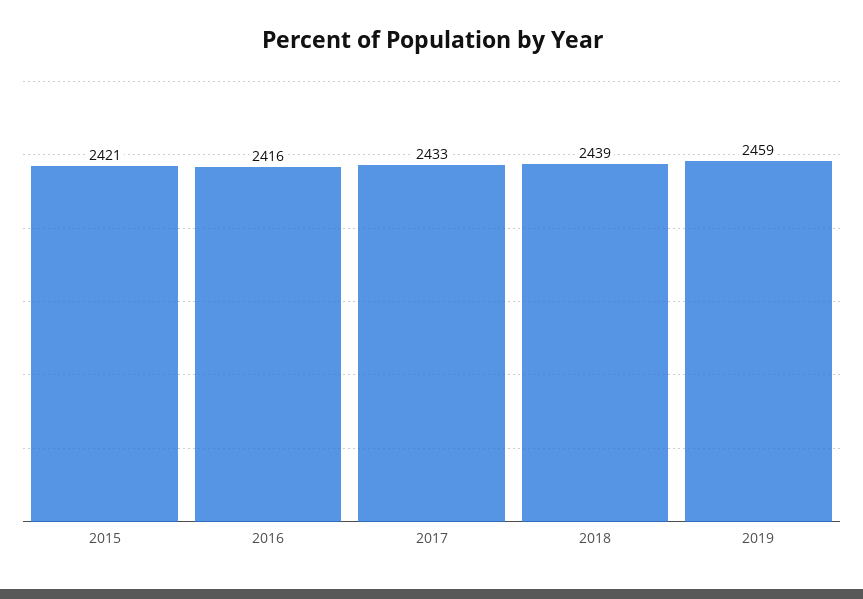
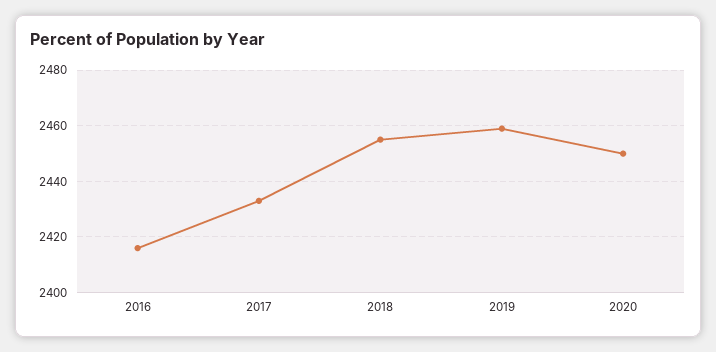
2015: 2421 -> none
2018: 2439 -> 2455
2020: none -> 2450

